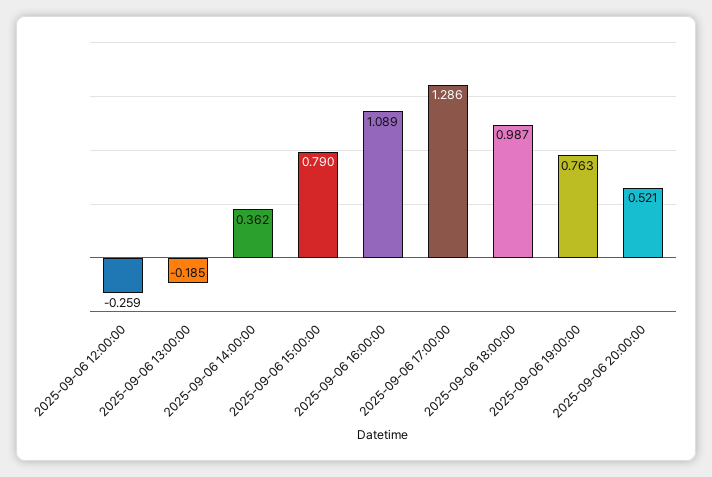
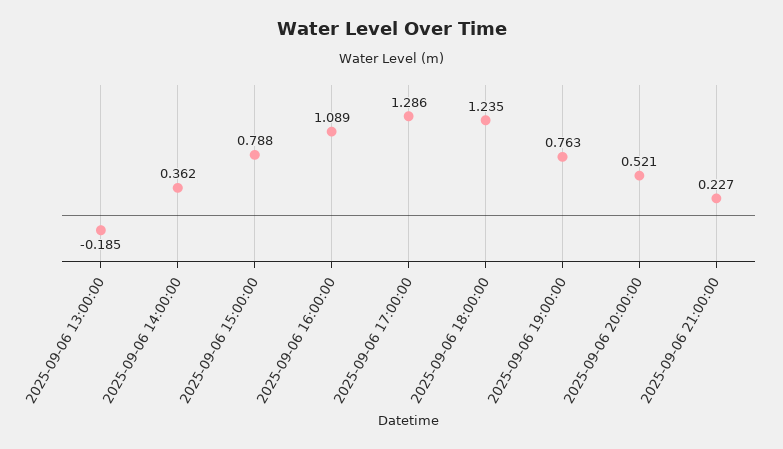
2025-09-06 12:00:00: -0.259 -> none
2025-09-06 15:00:00: 0.79 -> 0.788
2025-09-06 18:00:00: 0.987 -> 1.235
2025-09-06 21:00:00: none -> 0.227

